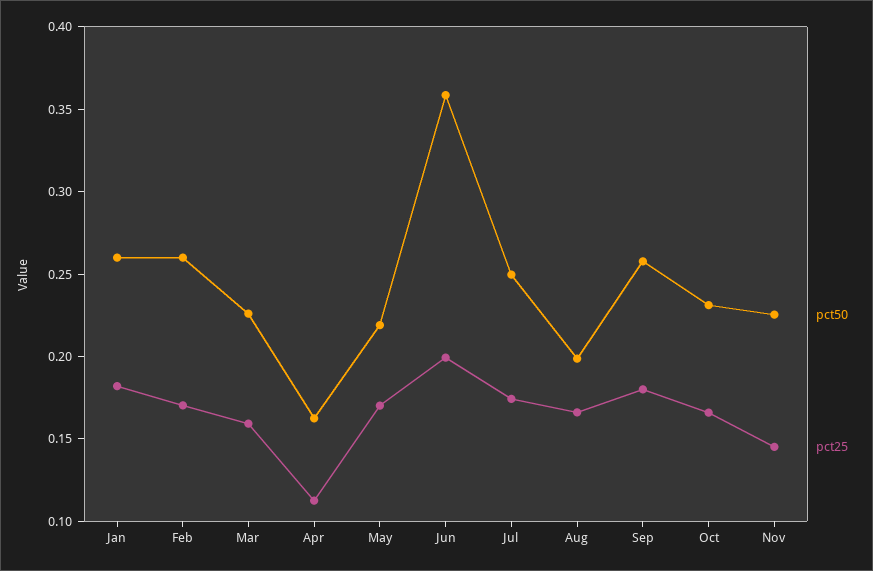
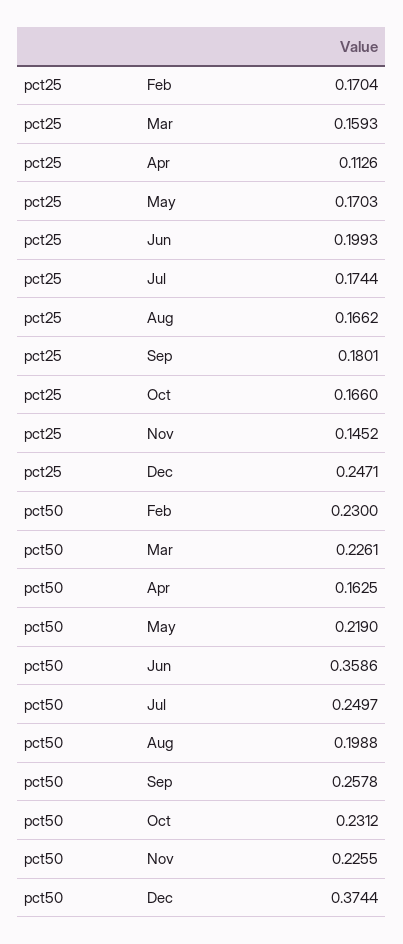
pct50, Jan: 0.26 -> none
pct25, Jan: 0.18 -> none
pct50, Feb: 0.26 -> 0.23
pct25, Dec: none -> 0.2471
pct50, Dec: none -> 0.3744

